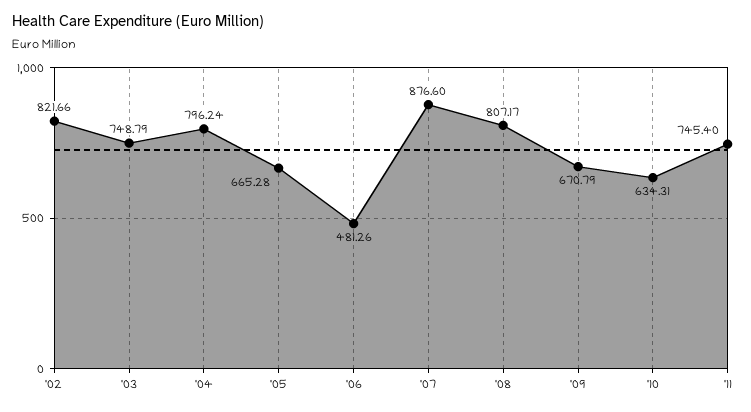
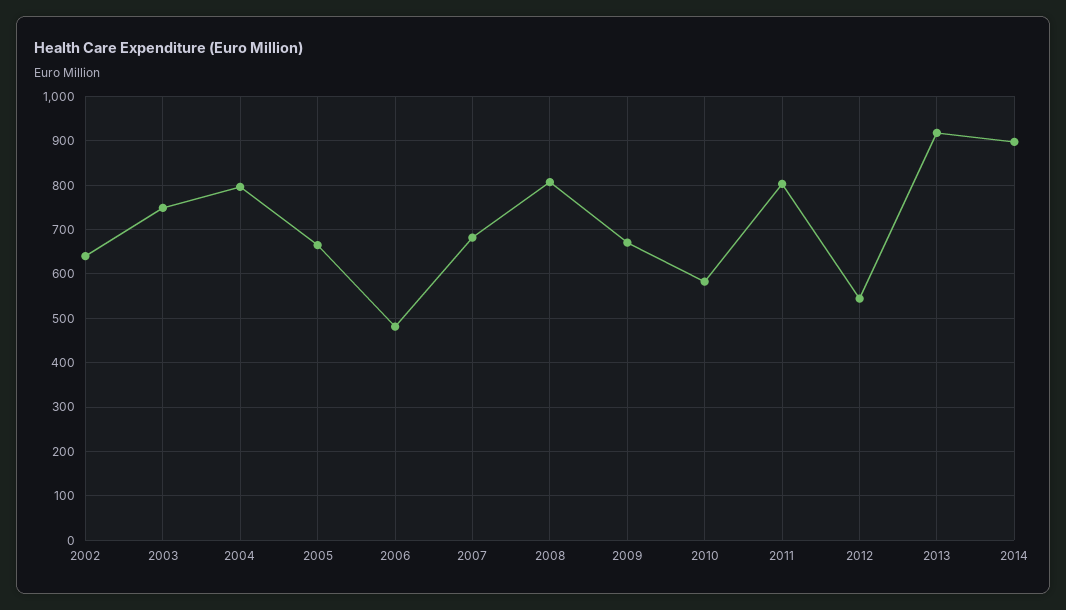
'02: 821.66 -> 640
'07: 876.6 -> 680
'10: 634.31 -> 580
'11: 745.4 -> 800
2012: none -> 540
2013: none -> 920
2014: none -> 900

